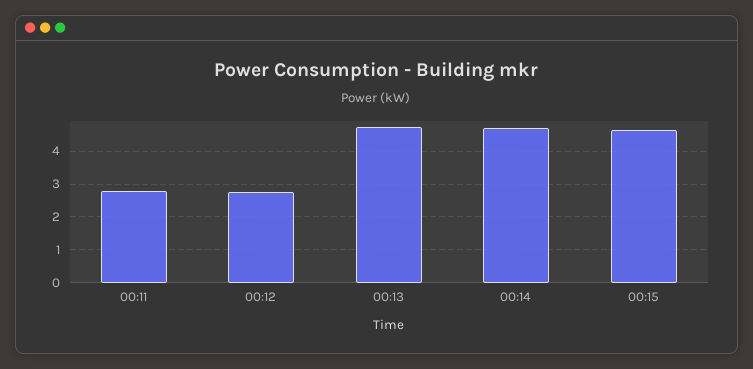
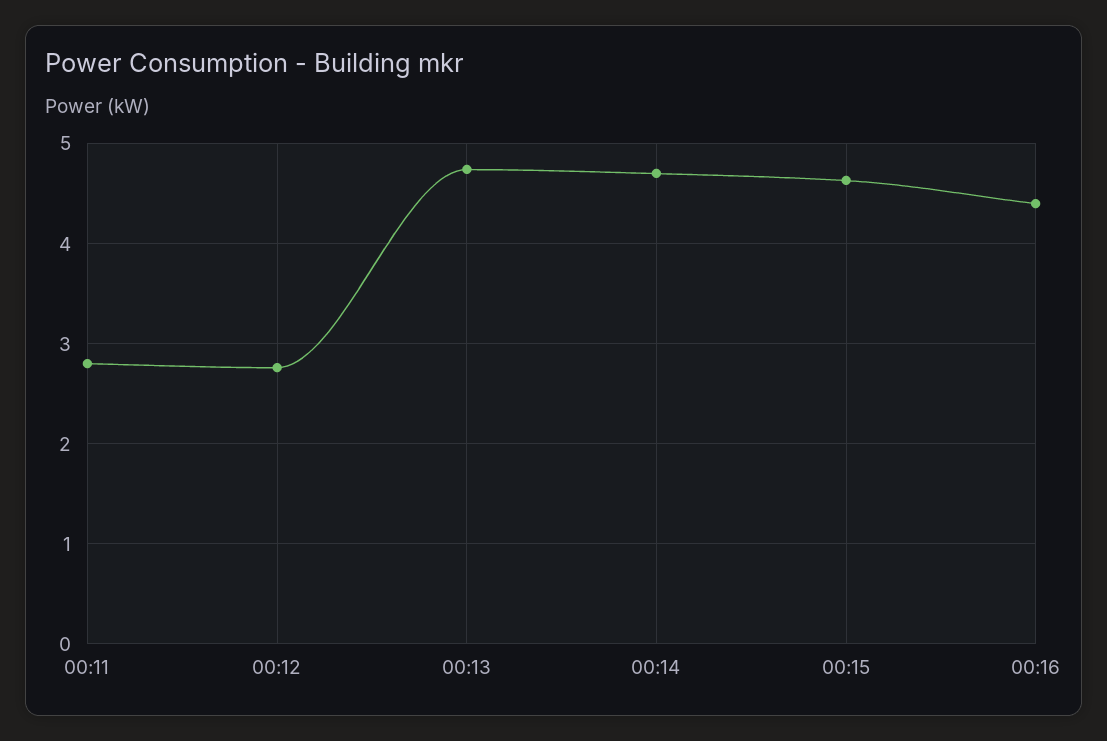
00:16: none -> 4.4

